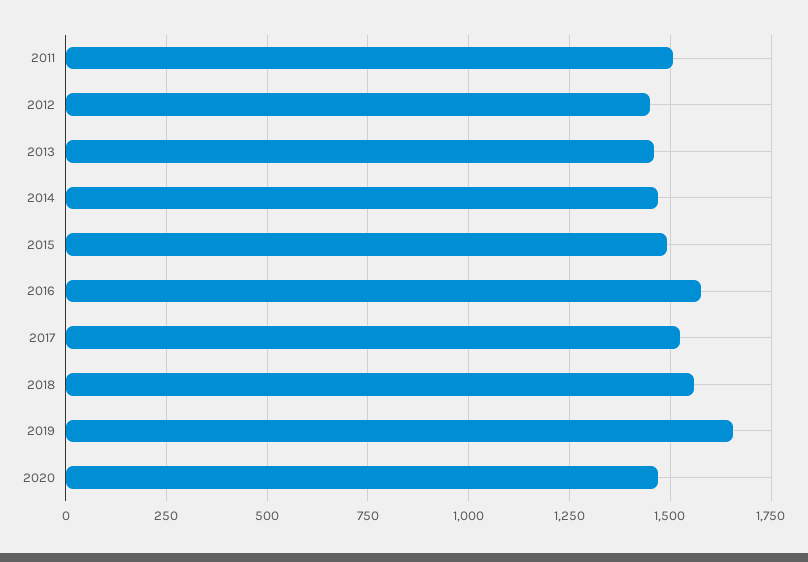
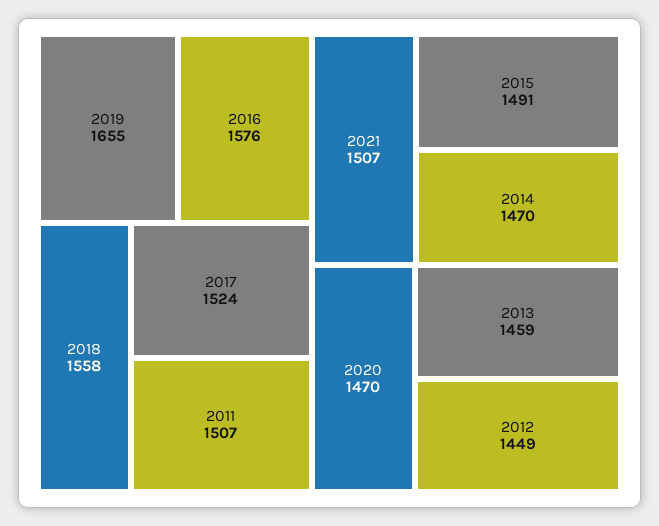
2021: none -> 1507

